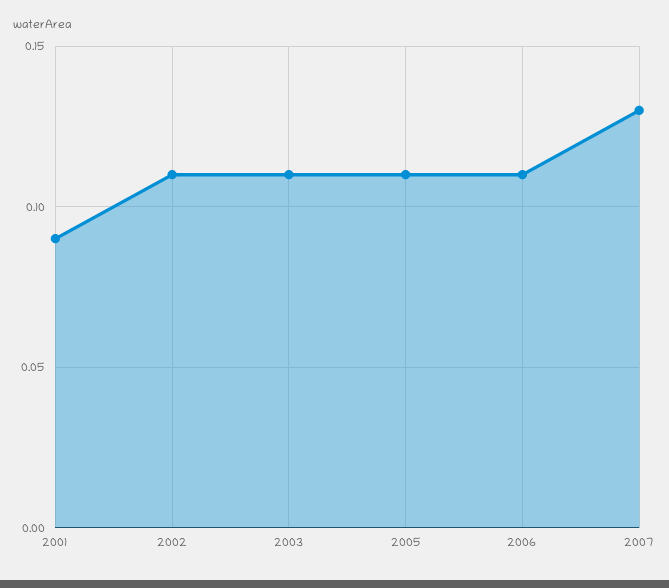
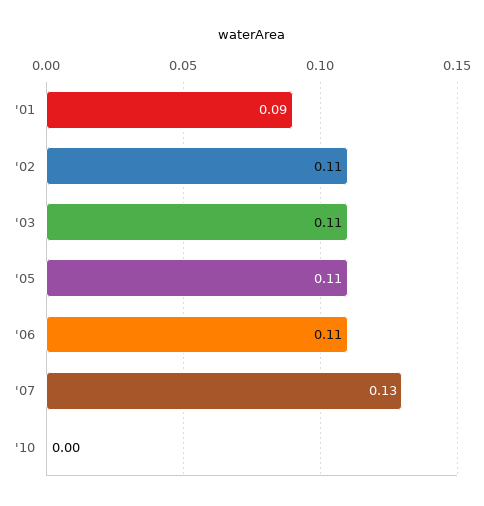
'10: none -> 0

